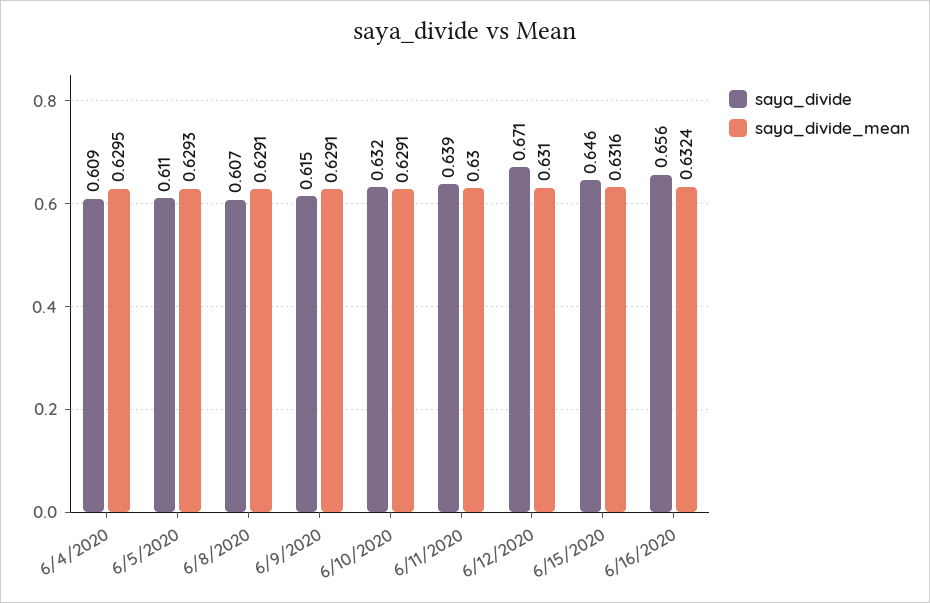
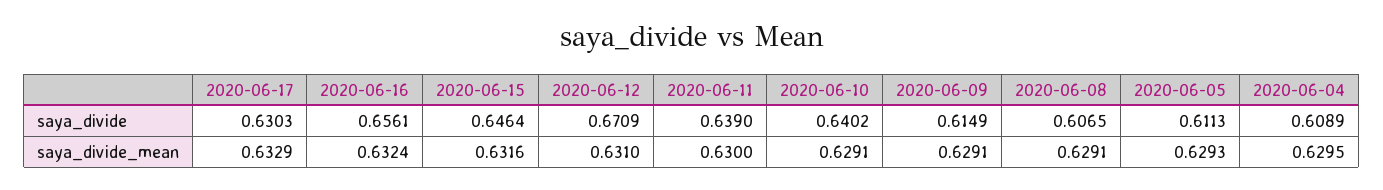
saya_divide, 6/10/2020: 0.632 -> 0.6402
saya_divide, 2020-06-17: none -> 0.6303
saya_divide_mean, 2020-06-17: none -> 0.6329

